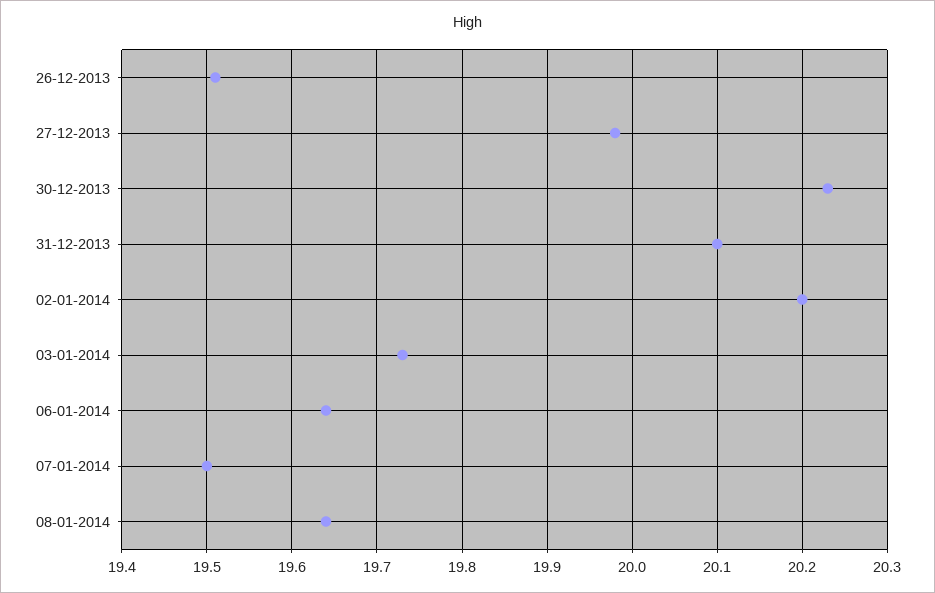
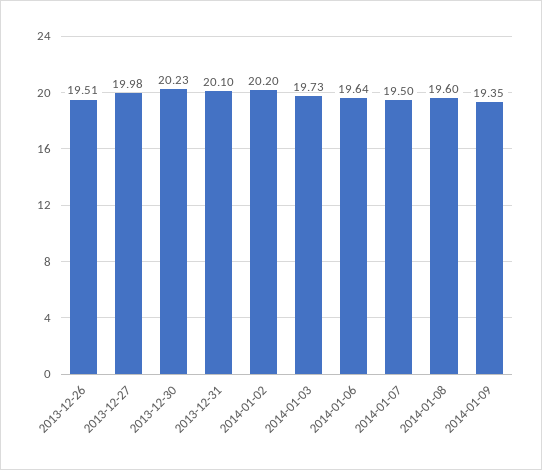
08-01-2014: 19.64 -> 19.6
2014-01-09: none -> 19.35

